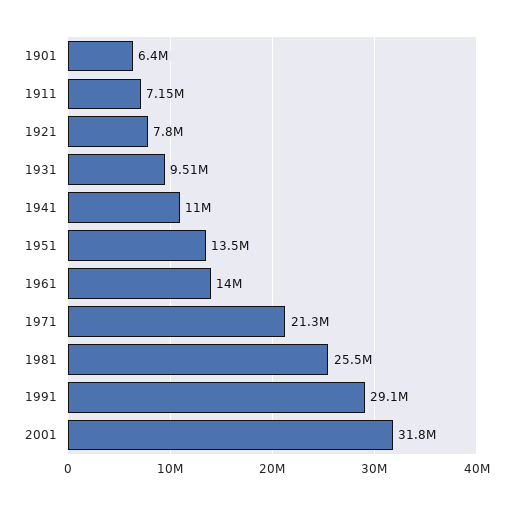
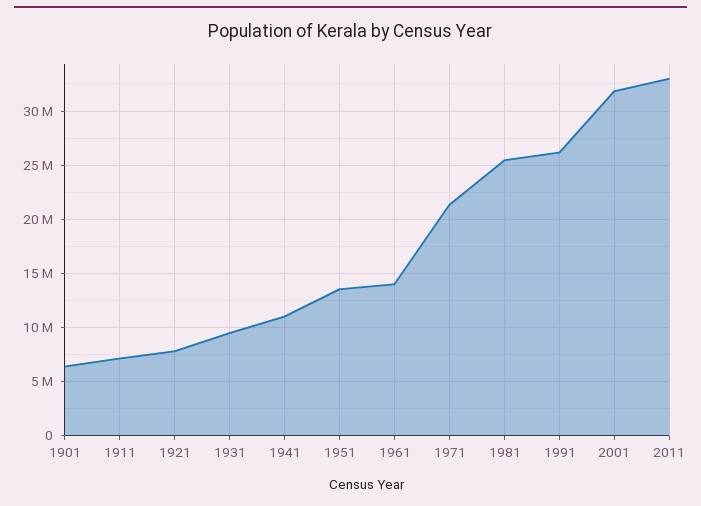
1991: 29100000 -> 26000000
2011: none -> 33000000

